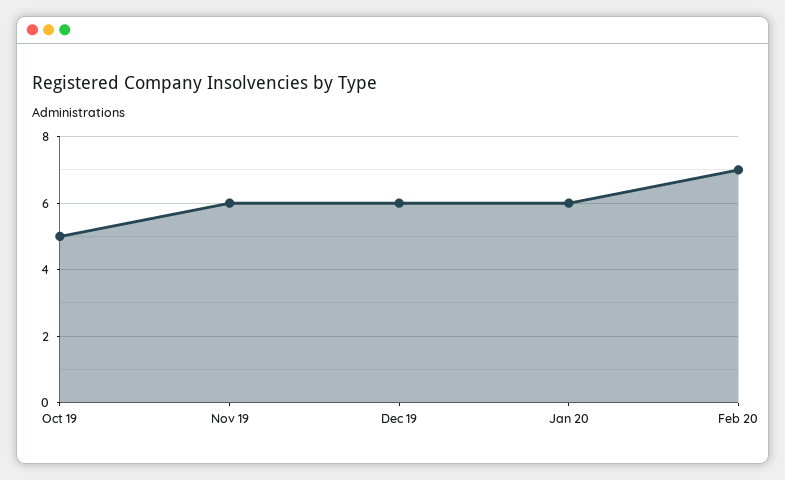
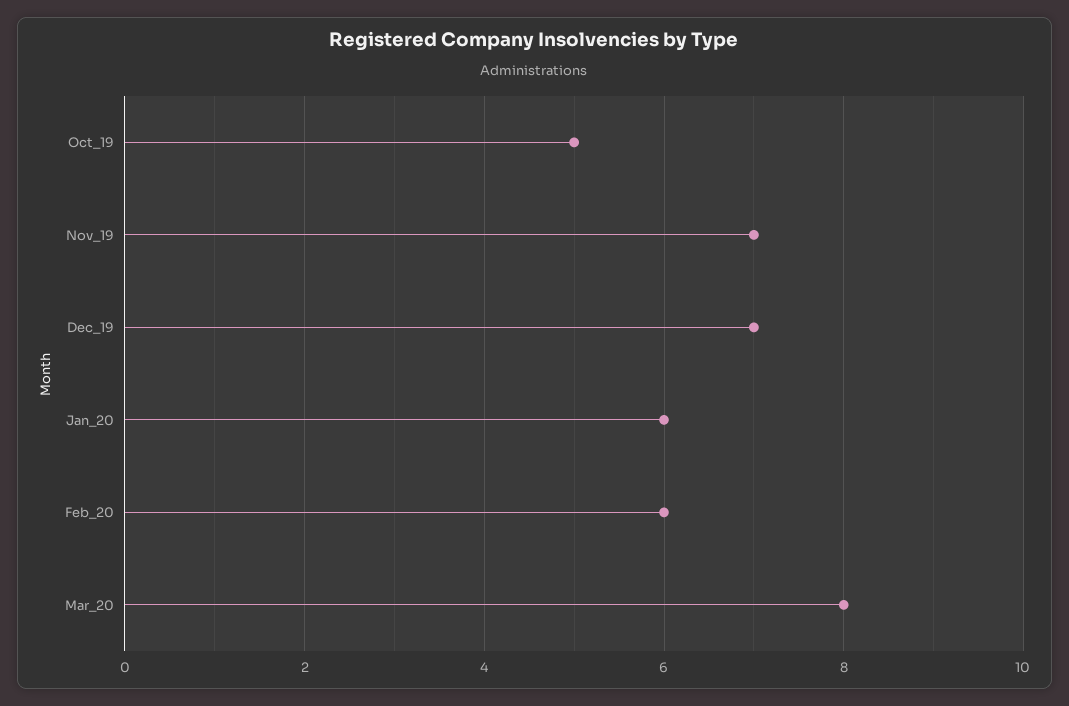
Nov 19: 6 -> 7
Dec 19: 6 -> 7
Feb 20: 7 -> 6
Mar_20: none -> 8

